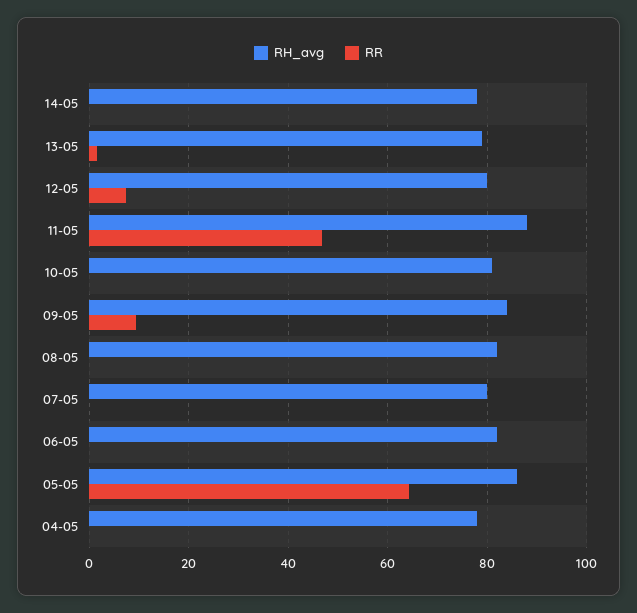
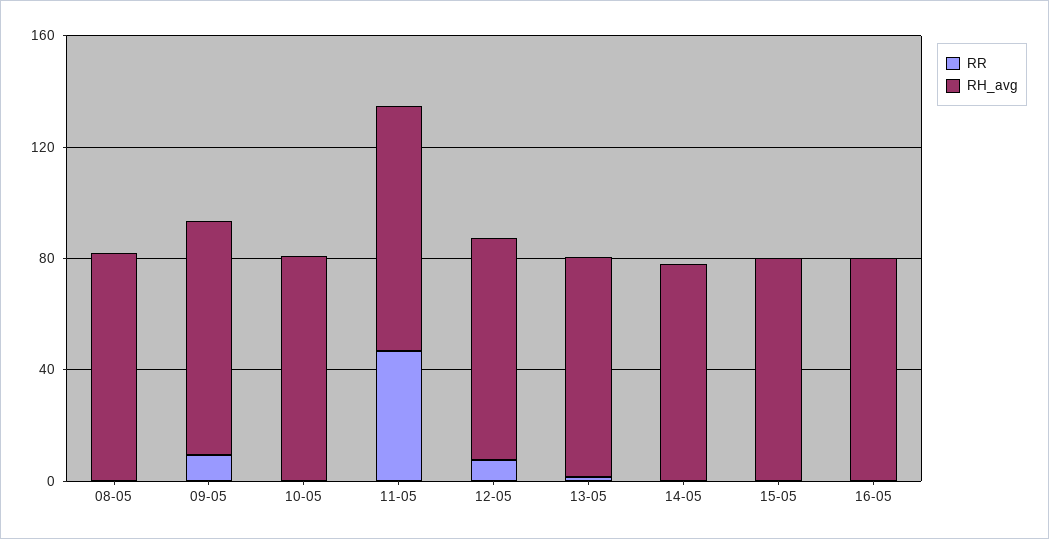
RH_avg, 07-05: 80 -> none
RR, 07-05: 0 -> none
RH_avg, 06-05: 82 -> none
RR, 06-05: 0 -> none
RH_avg, 05-05: 86 -> none
RR, 05-05: 64 -> none
RH_avg, 04-05: 78 -> none
RR, 04-05: 0 -> none
RR, 15-05: none -> 0
RH_avg, 15-05: none -> 80
RR, 16-05: none -> 0
RH_avg, 16-05: none -> 80

